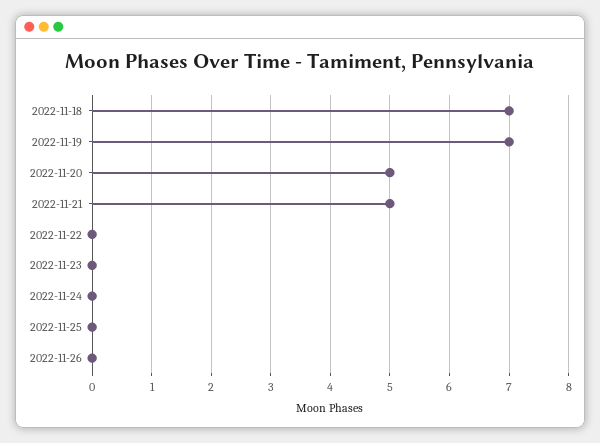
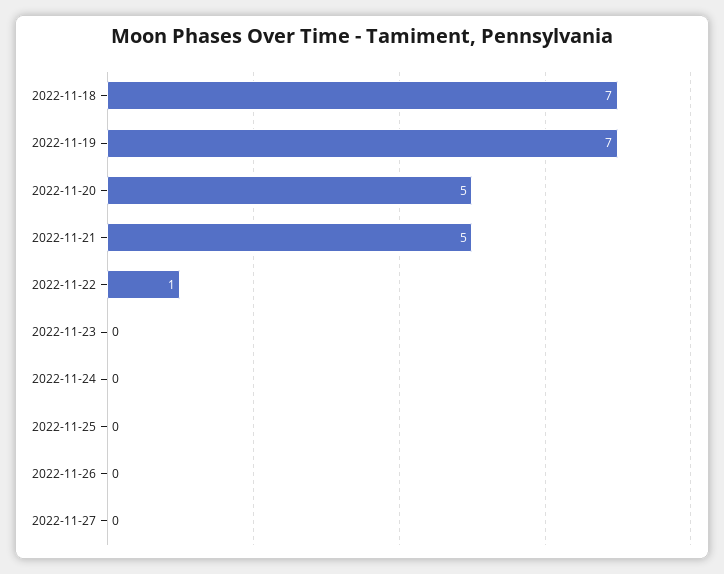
2022-11-22: 0 -> 1
2022-11-27: none -> 0

